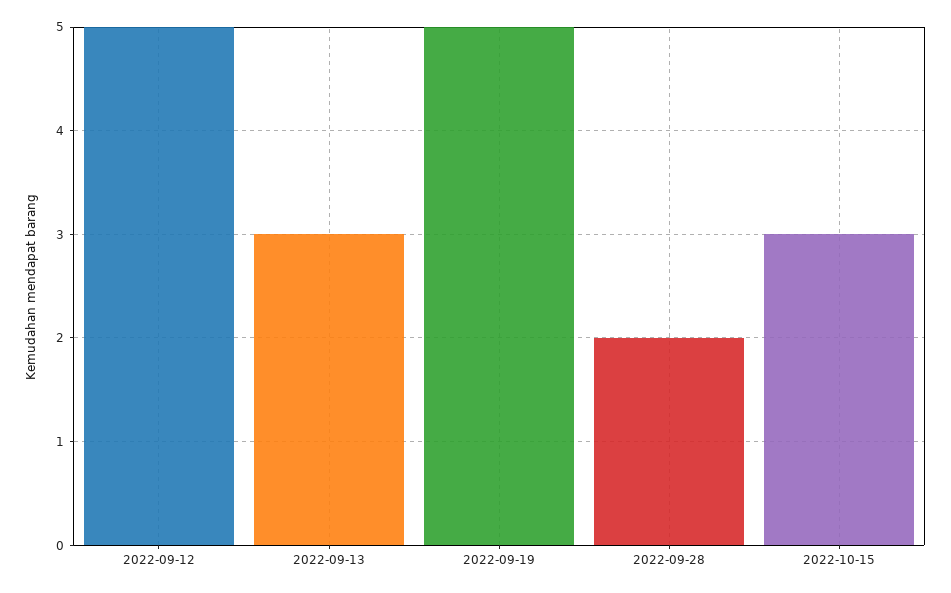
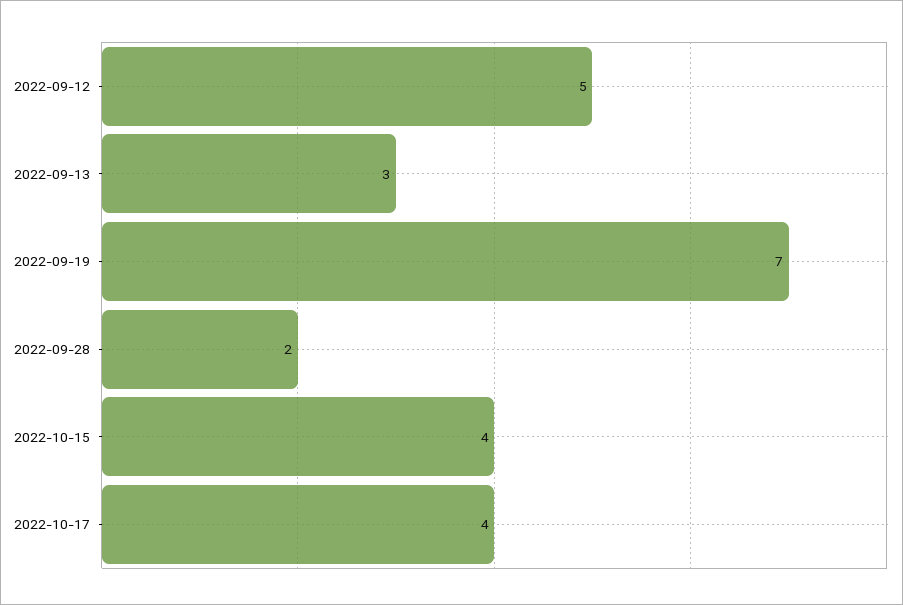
2022-09-19: 5 -> 7
2022-10-15: 3 -> 4
2022-10-17: none -> 4

